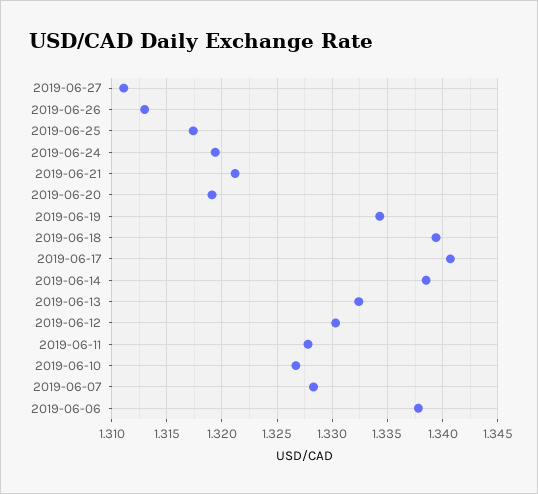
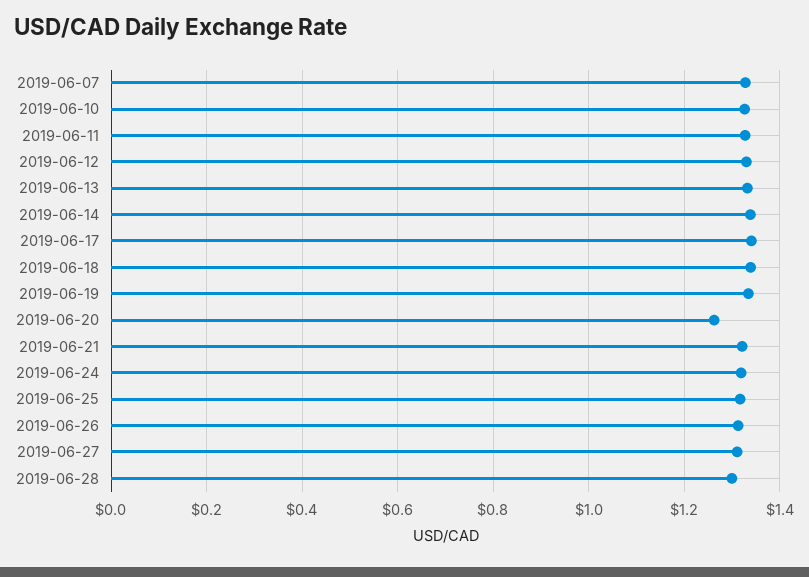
2019-06-20: 1.319 -> 1.26
2019-06-06: 1.338 -> none
2019-06-28: none -> 1.3

